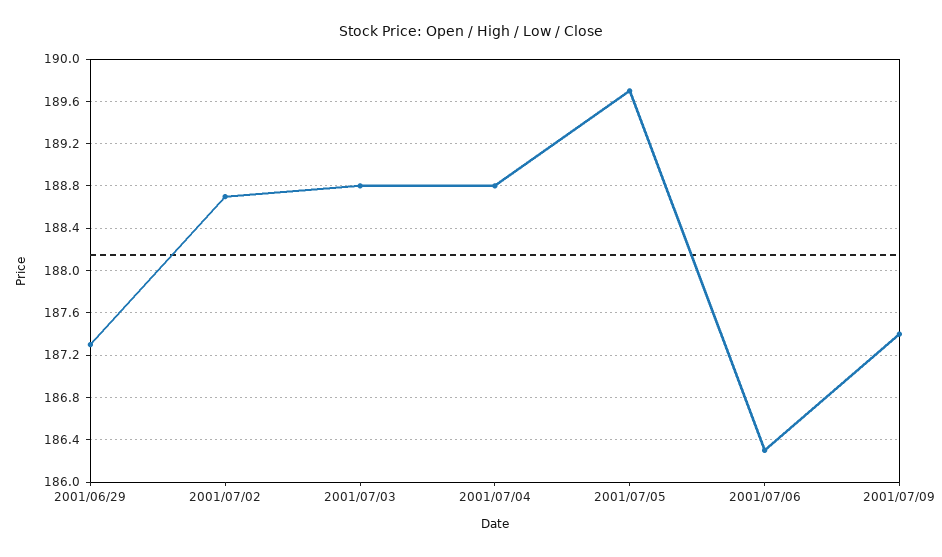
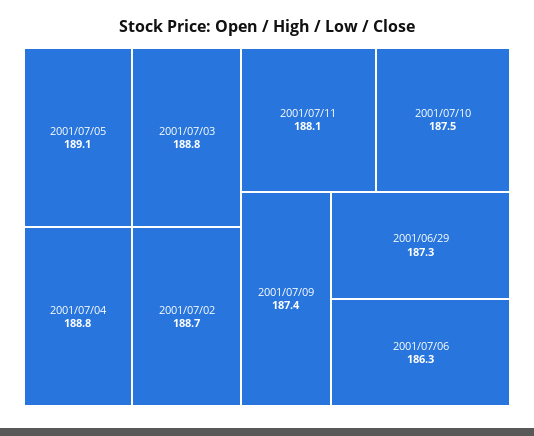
2001/07/05: 189.7 -> 189.1
2001/07/11: none -> 188.1
2001/07/10: none -> 187.5

